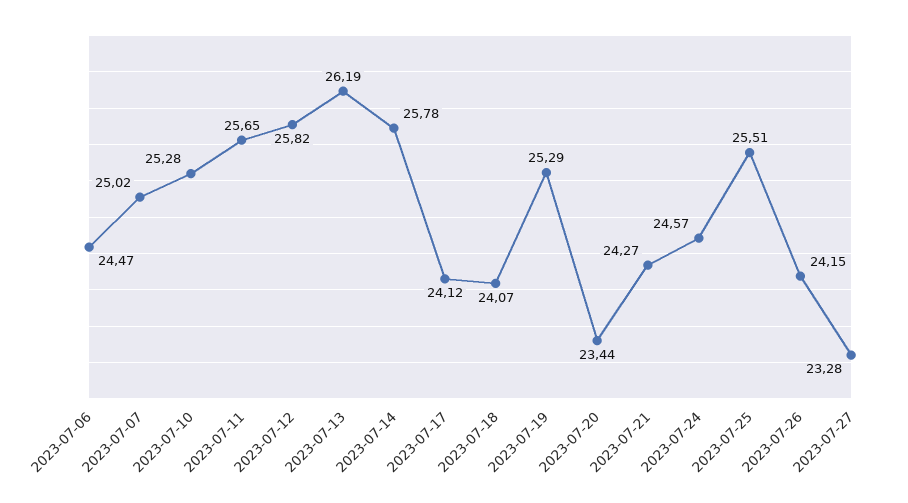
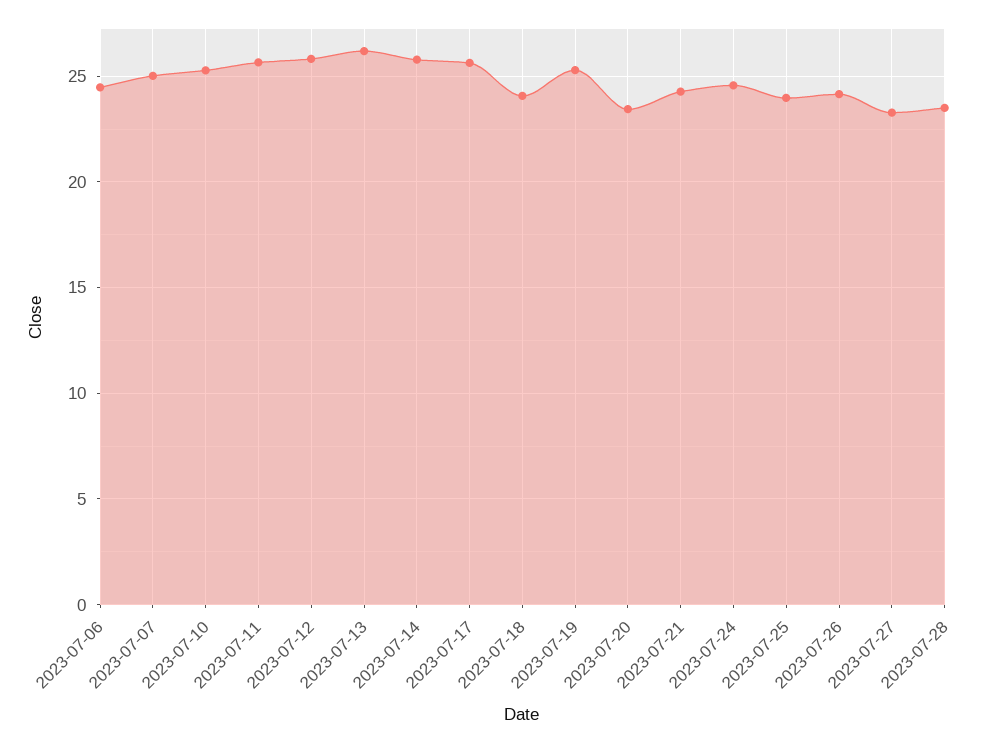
2023-07-17: 24.12 -> 25.5
2023-07-25: 25.51 -> 24
2023-07-28: none -> 23.5

